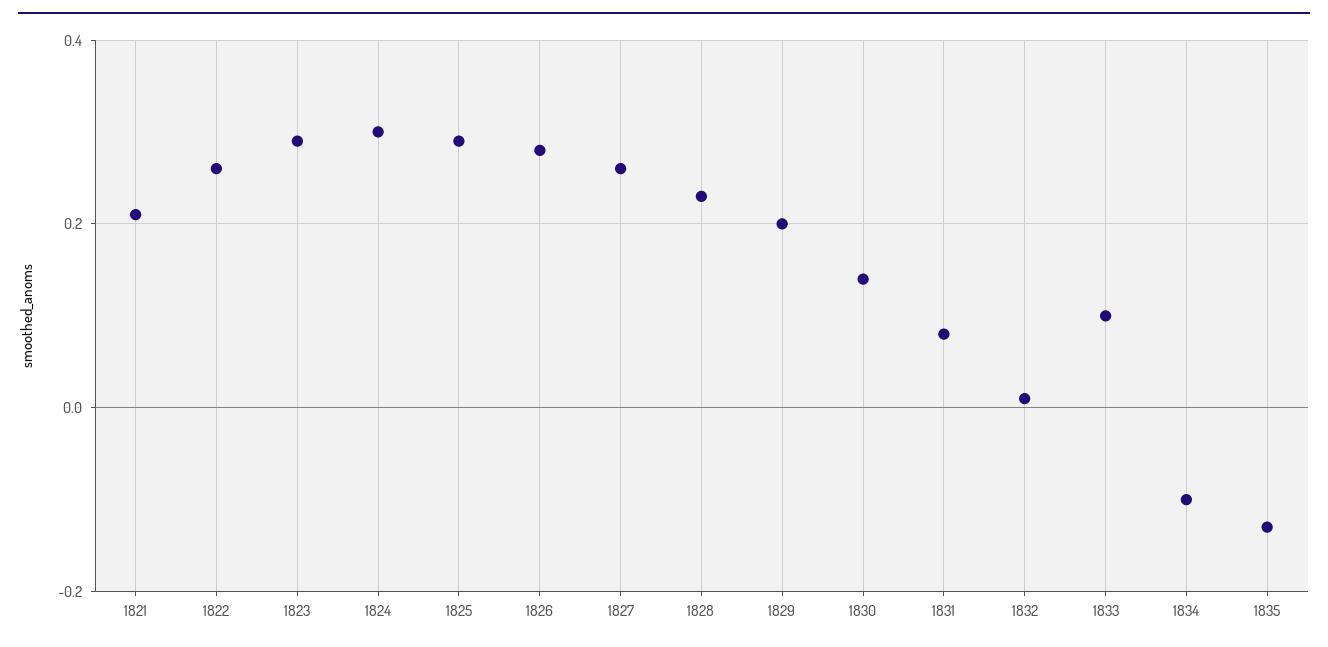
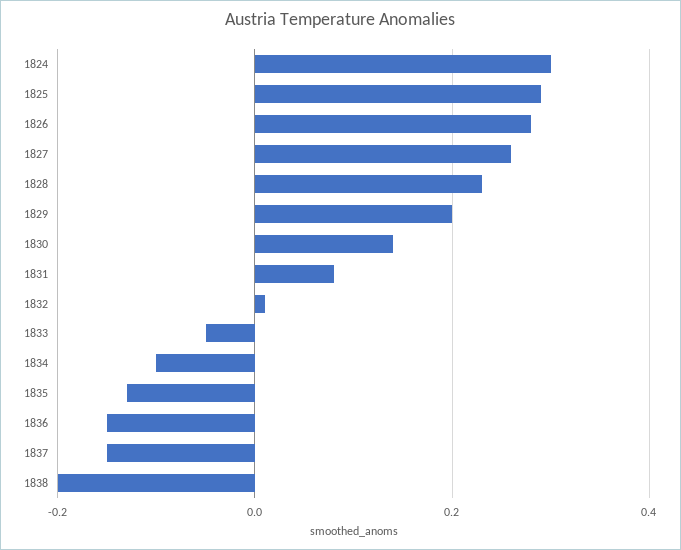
1821: 0.2 -> none
1822: 0.25 -> none
1823: 0.3 -> none
1833: 0.1 -> -0.05
1836: none -> -0.15
1837: none -> -0.15
1838: none -> -0.2

